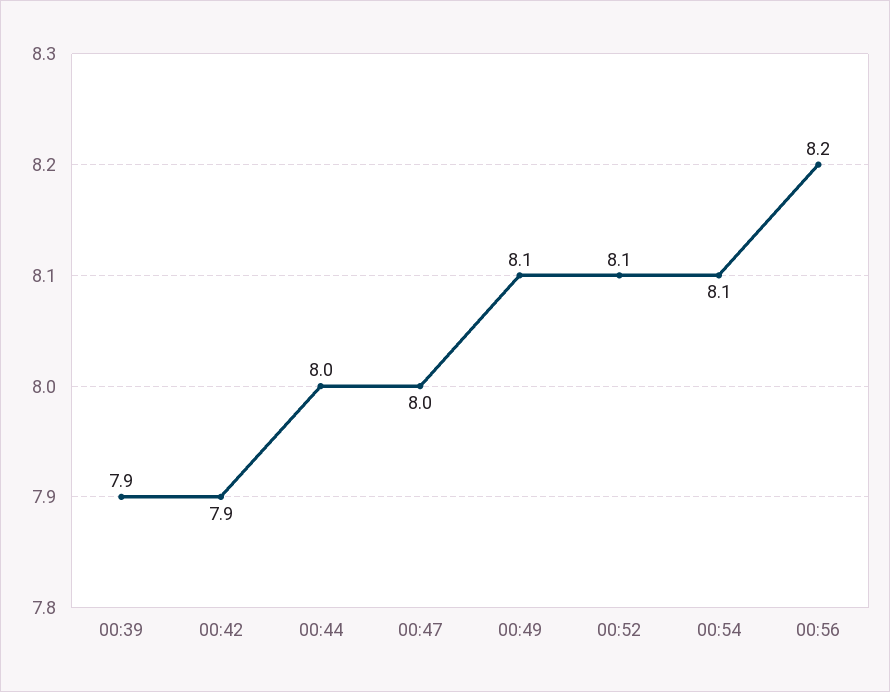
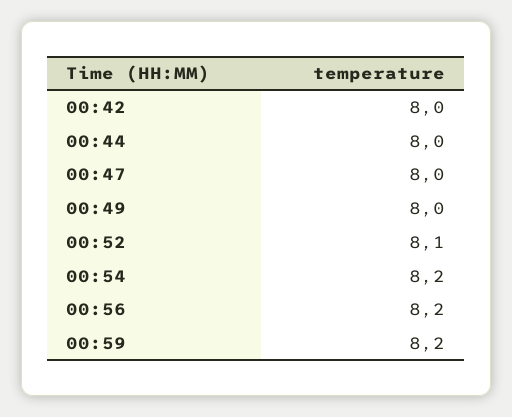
00:39: 7.9 -> none
00:42: 7.9 -> 8
00:49: 8.1 -> 8
00:54: 8.1 -> 8.2
00:59: none -> 8.2

